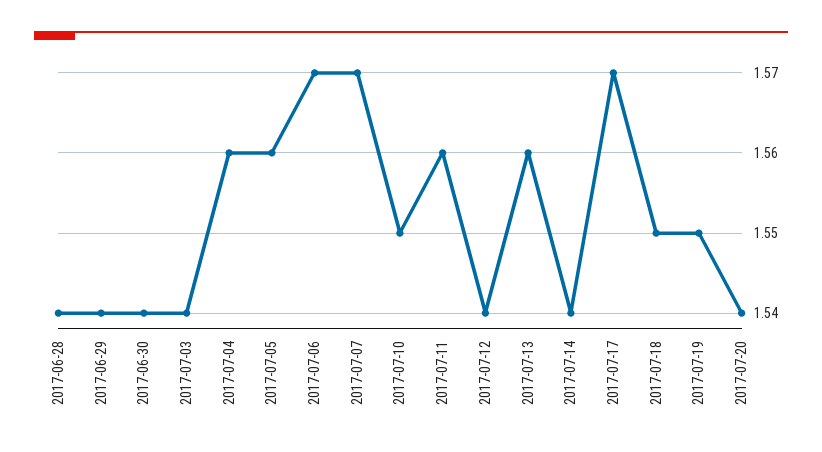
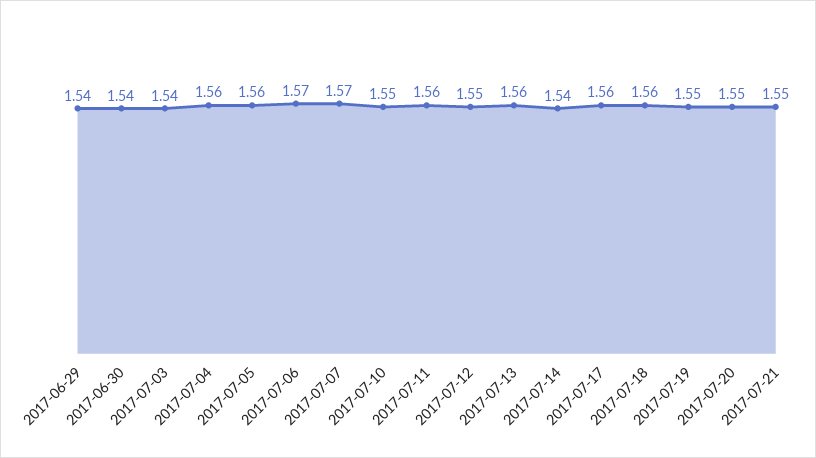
2017-06-28: 1.54 -> none
2017-07-12: 1.54 -> 1.55
2017-07-17: 1.57 -> 1.56
2017-07-18: 1.55 -> 1.56
2017-07-20: 1.54 -> 1.55
2017-07-21: none -> 1.55

